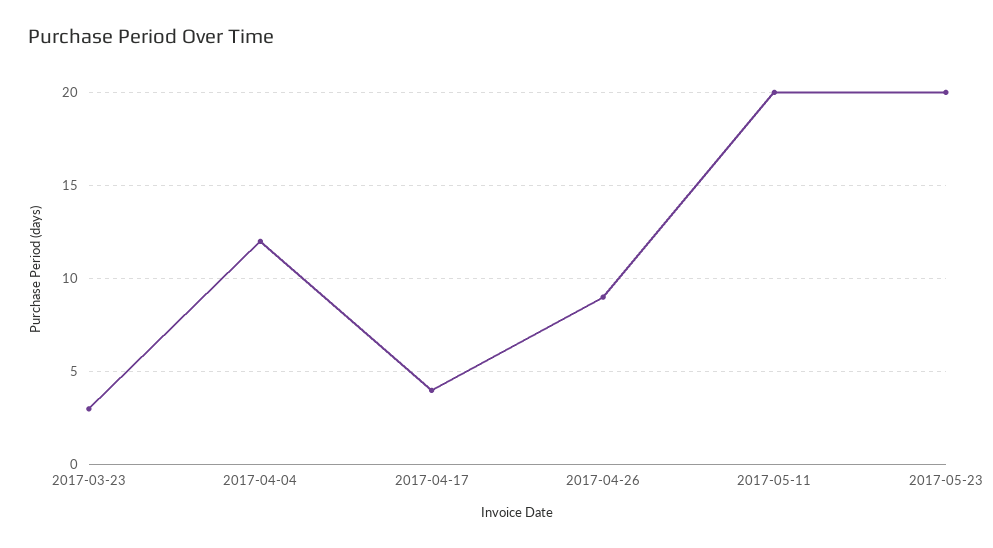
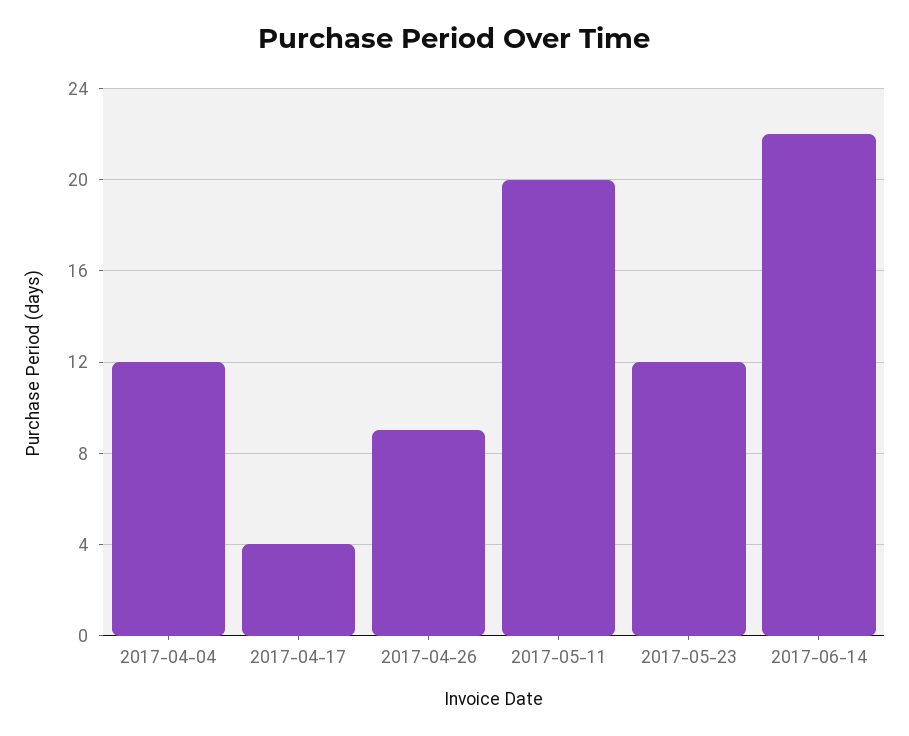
2017-03-23: 3 -> none
2017-05-23: 20 -> 12
2017-06-14: none -> 22

